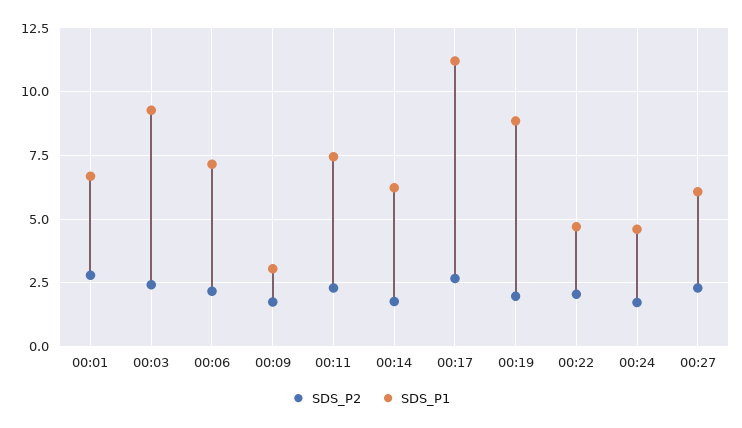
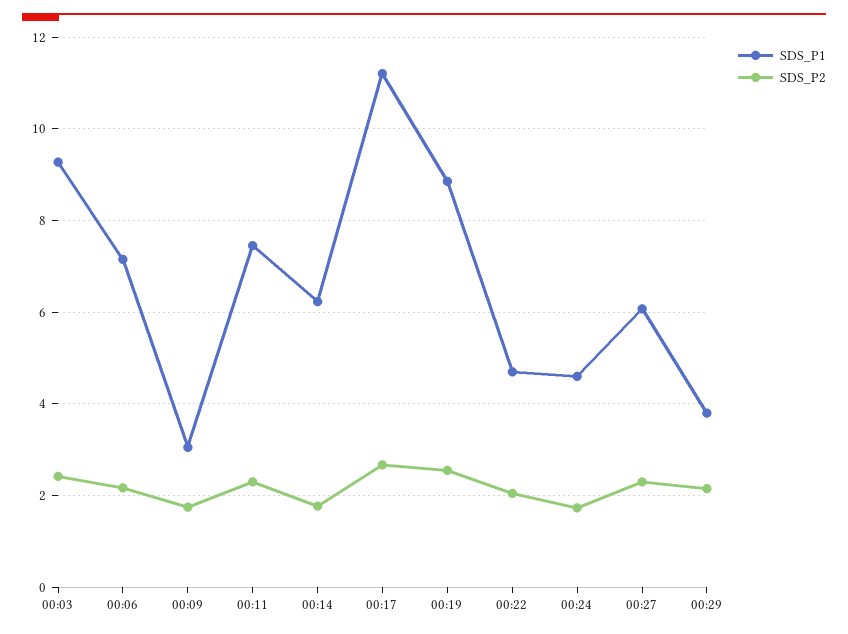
SDS_P2, 00:01: 2.75 -> none
SDS_P1, 00:01: 6.75 -> none
SDS_P2, 00:19: 2 -> 2.6
SDS_P1, 00:29: none -> 3.8
SDS_P2, 00:29: none -> 2.2

